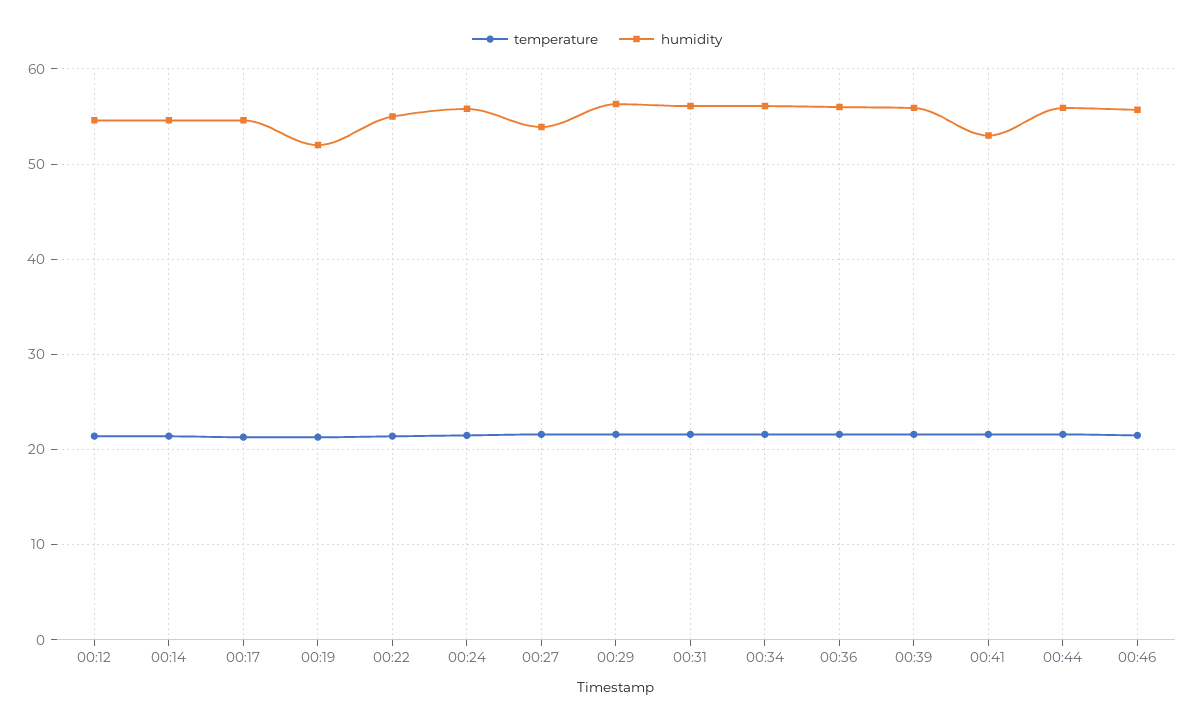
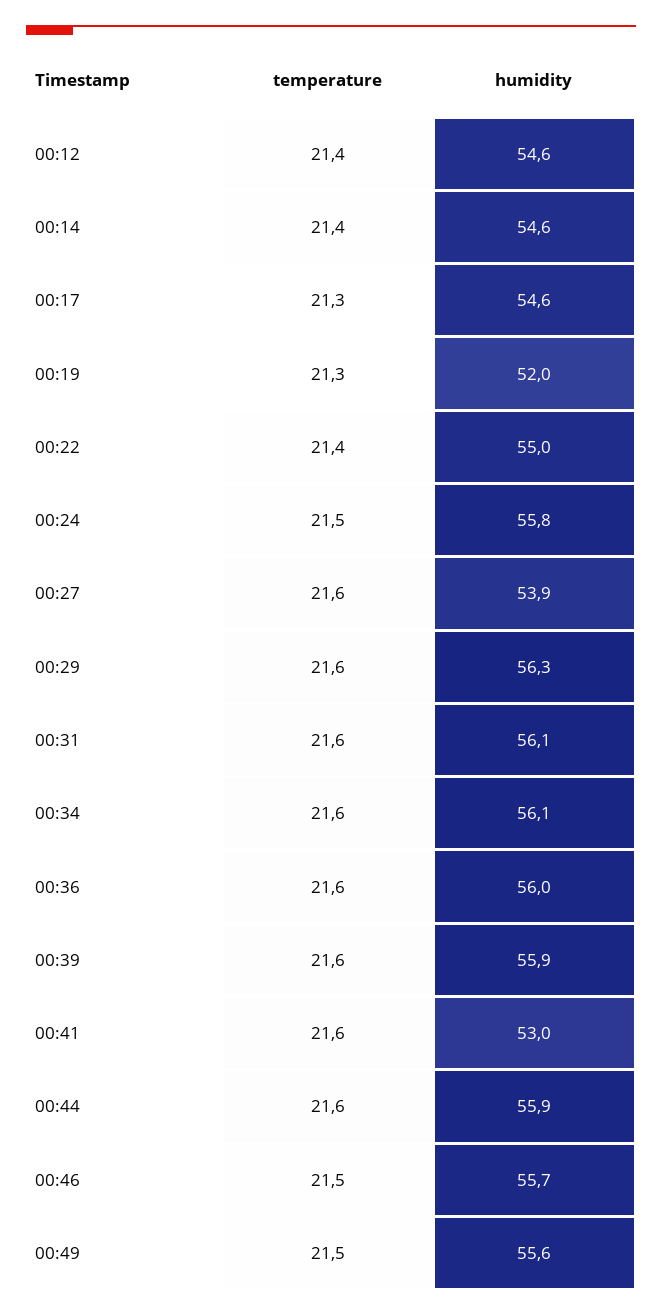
temperature, 00:49: none -> 21.5
humidity, 00:49: none -> 55.6

